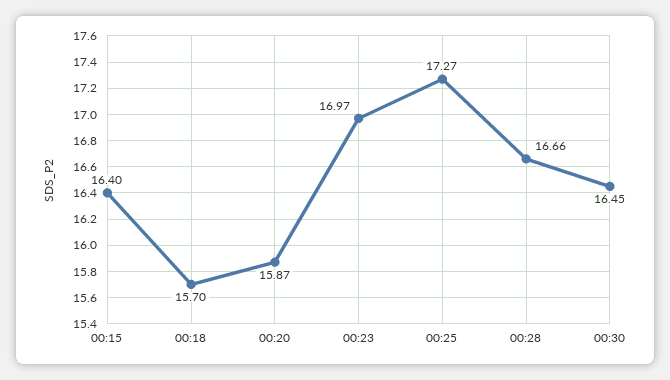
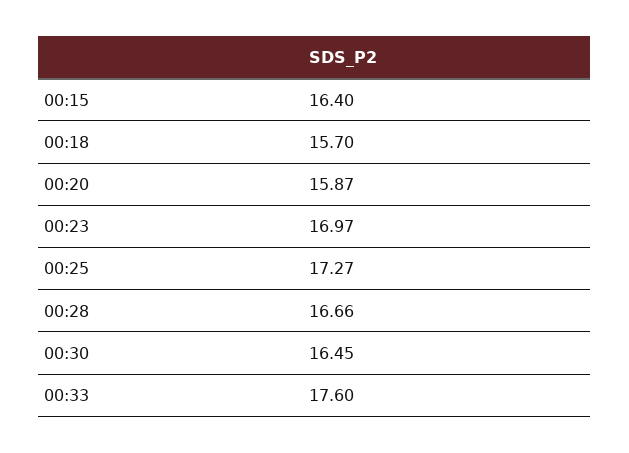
00:33: none -> 17.6

